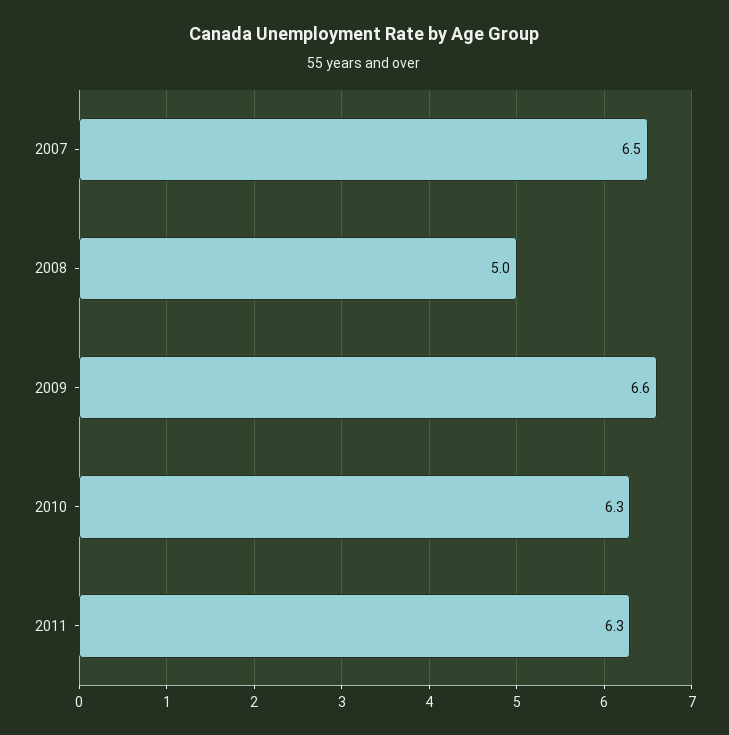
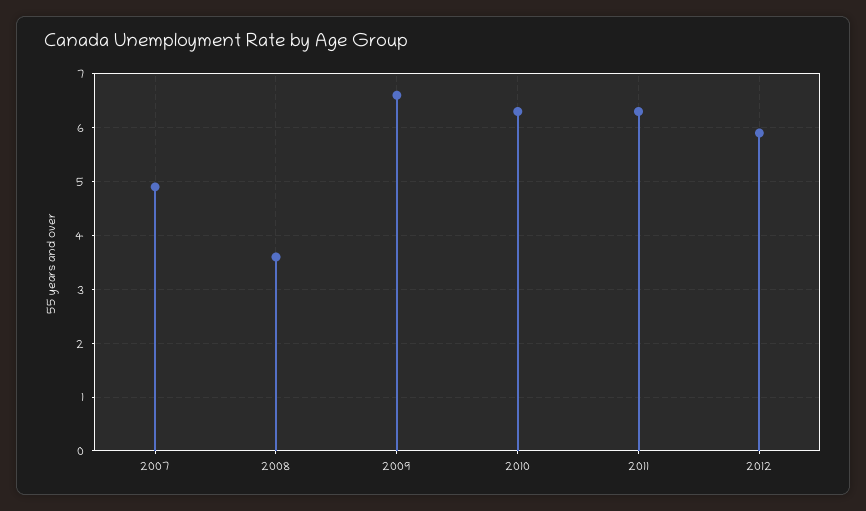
2007: 6.5 -> 5
2008: 5 -> 3.5
2012: none -> 6

